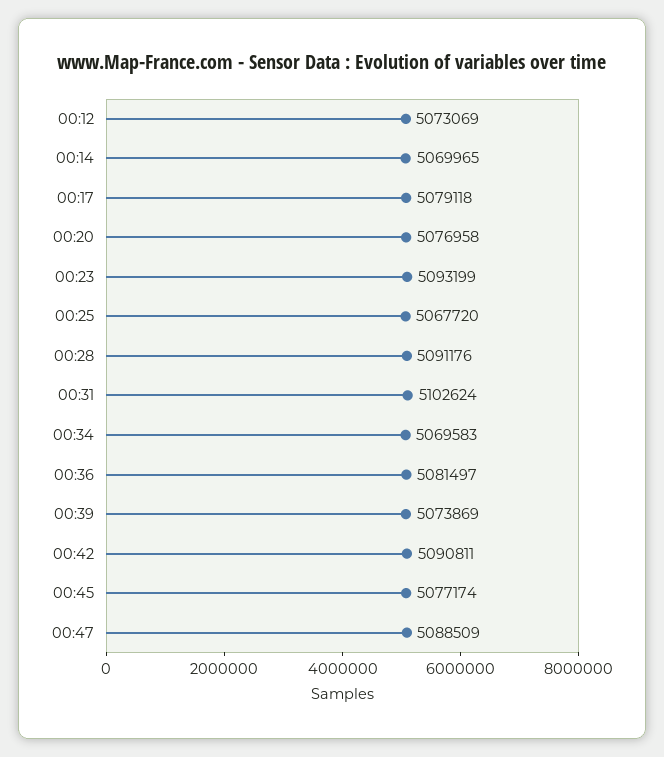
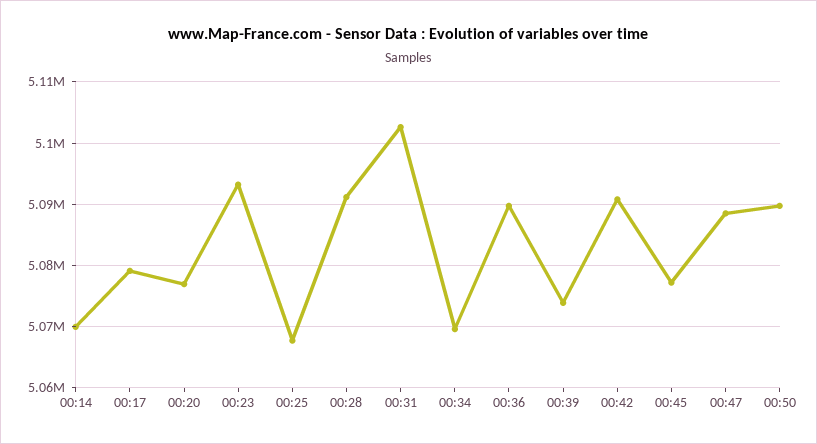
00:12: 5073069 -> none
00:36: 5081497 -> 5090000
00:50: none -> 5090000

